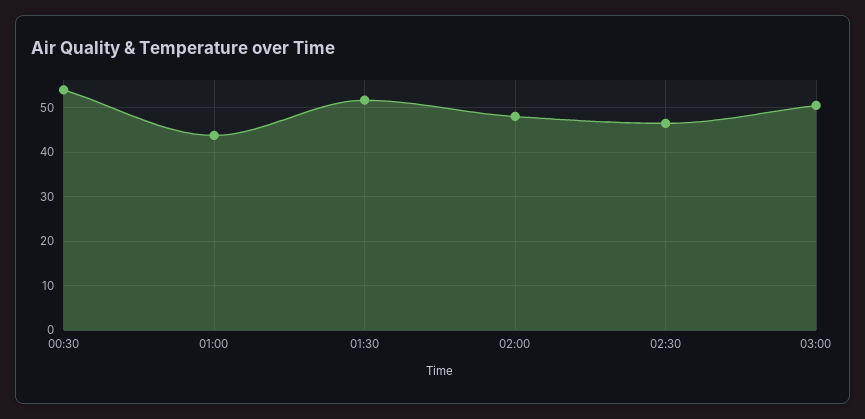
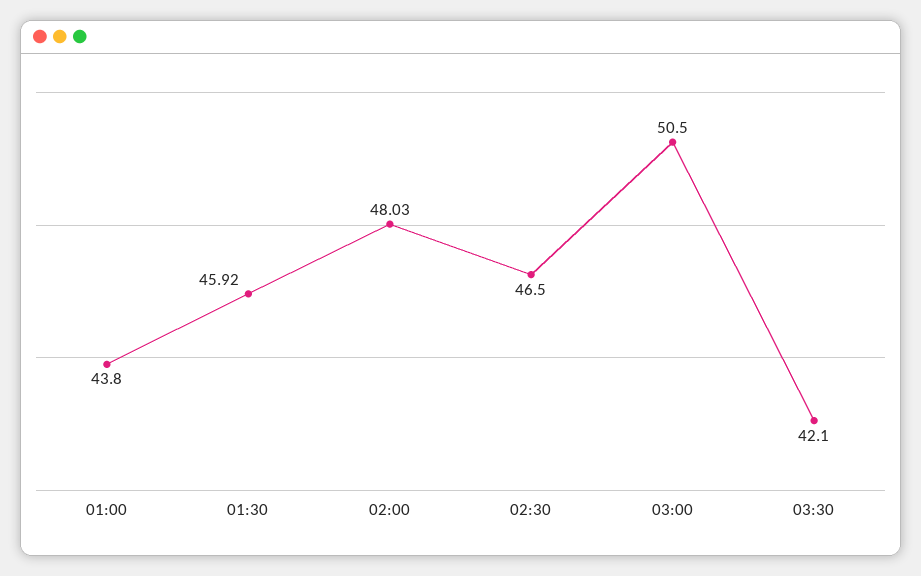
00:30: 54 -> none
01:30: 52 -> 45.92
03:30: none -> 42.1

